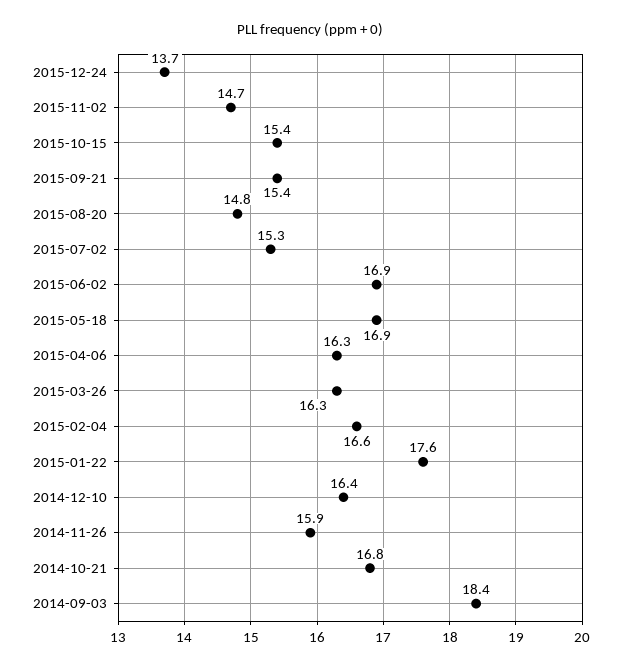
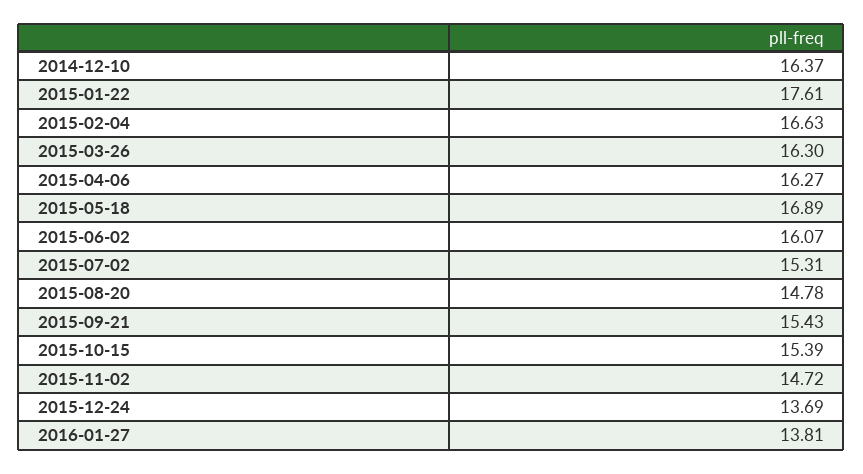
2015-06-02: 16.9 -> 16.07
2014-11-26: 15.9 -> none
2014-10-21: 16.8 -> none
2014-09-03: 18.4 -> none
2016-01-27: none -> 13.81

